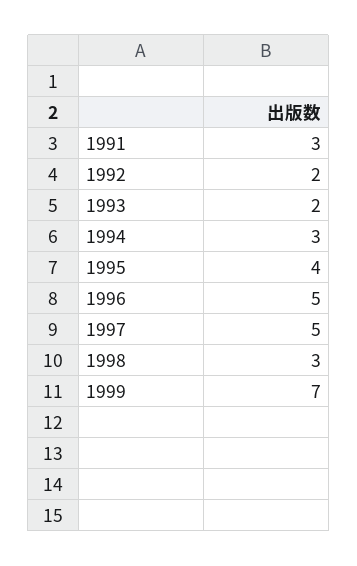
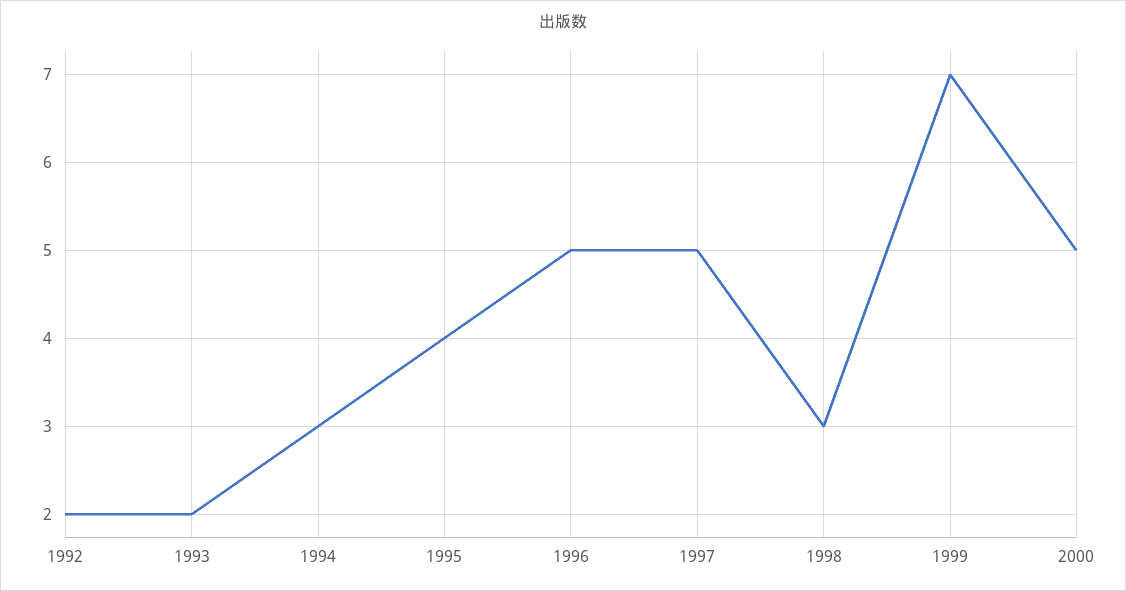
1991: 3 -> none
2000: none -> 5

